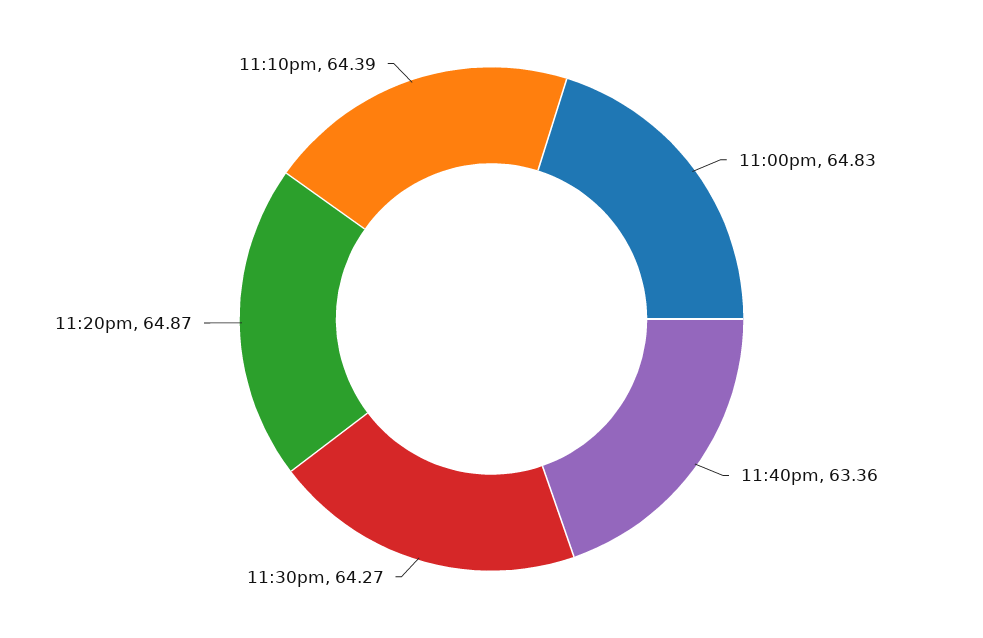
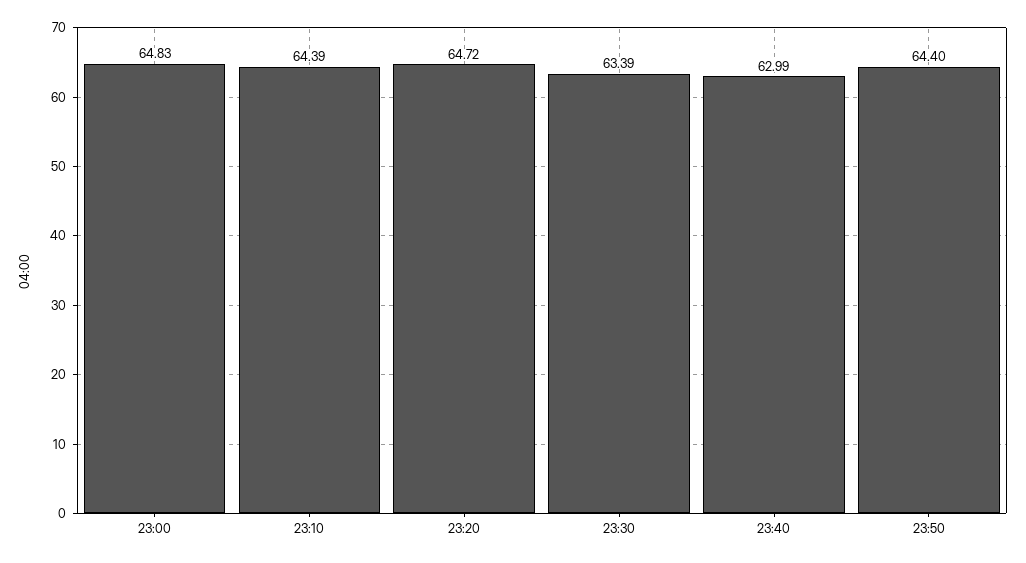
11:40pm: 63.36 -> 62.99
11:30pm: 64.27 -> 63.39
11:20pm: 64.87 -> 64.72
23:50: none -> 64.4

